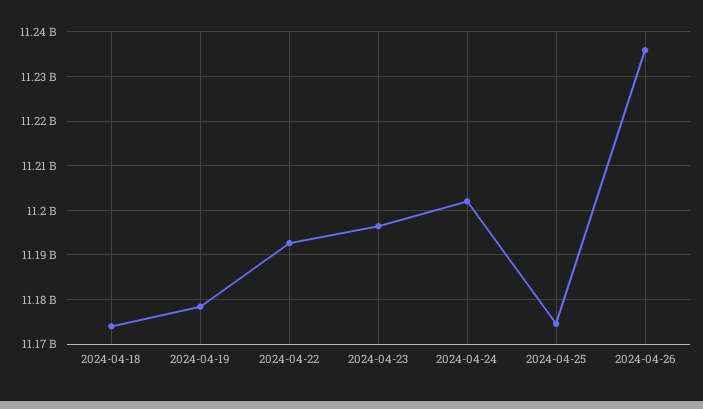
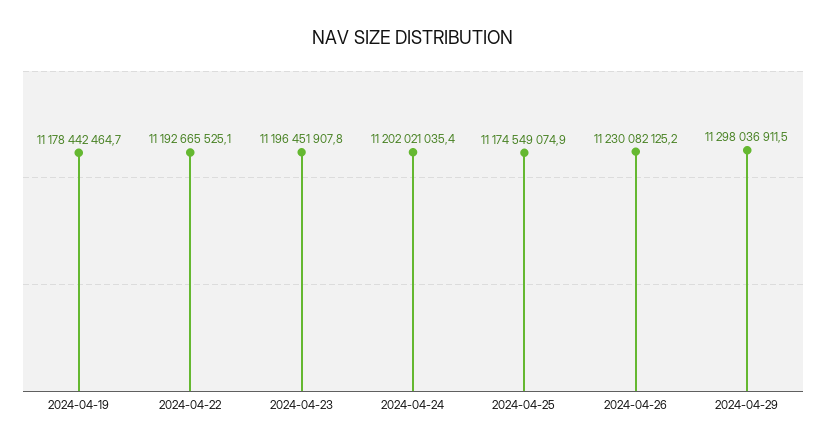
2024-04-18: 11174000000 -> none
2024-04-26: 11236000000 -> 11230082125.2
2024-04-29: none -> 11298036911.5

